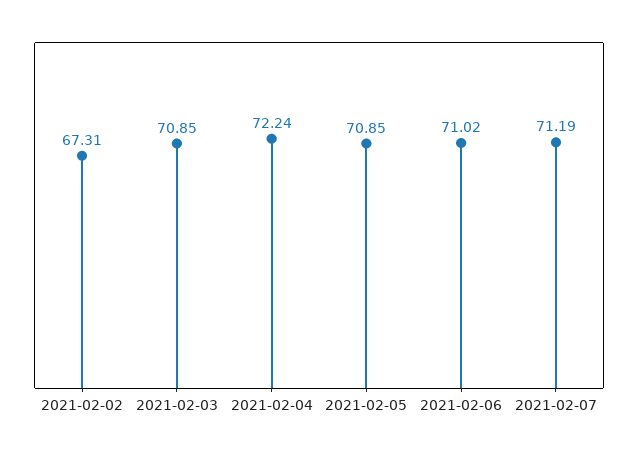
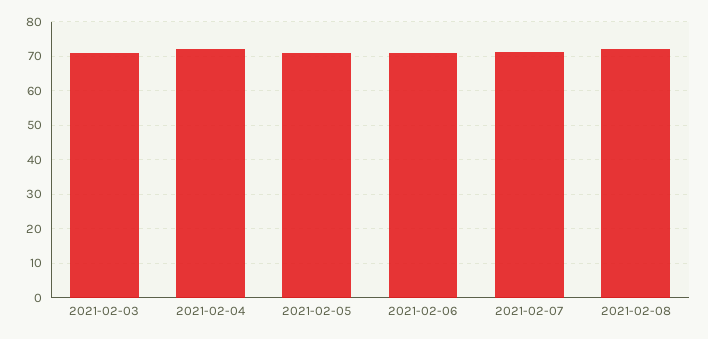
2021-02-02: 67.31 -> none
2021-02-08: none -> 72

